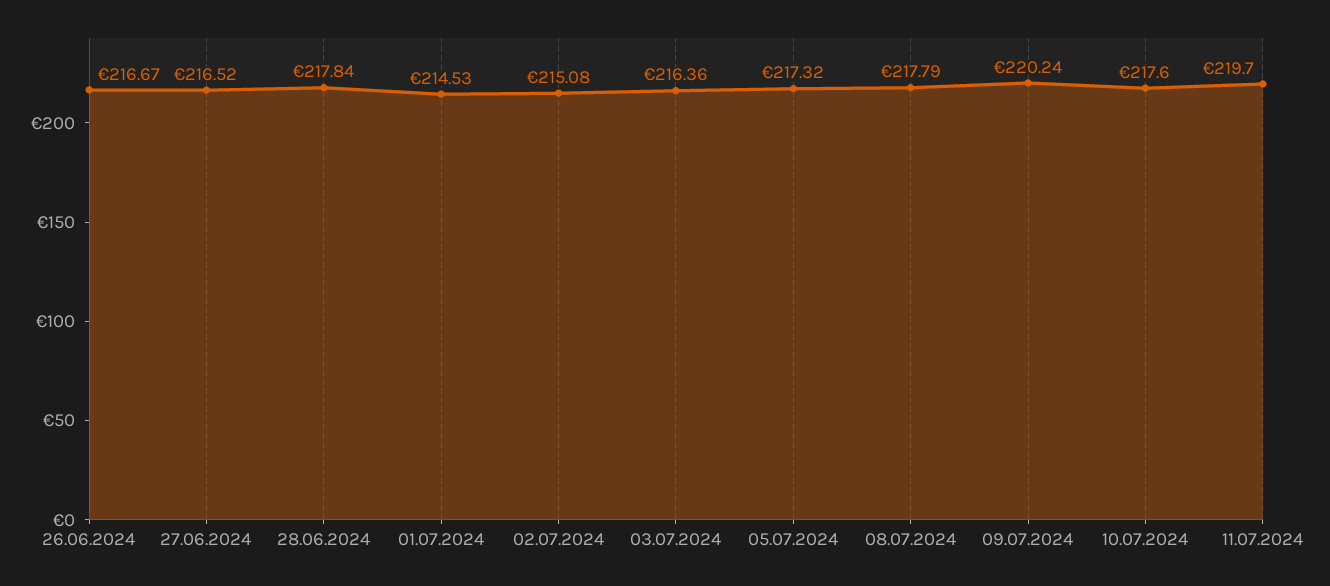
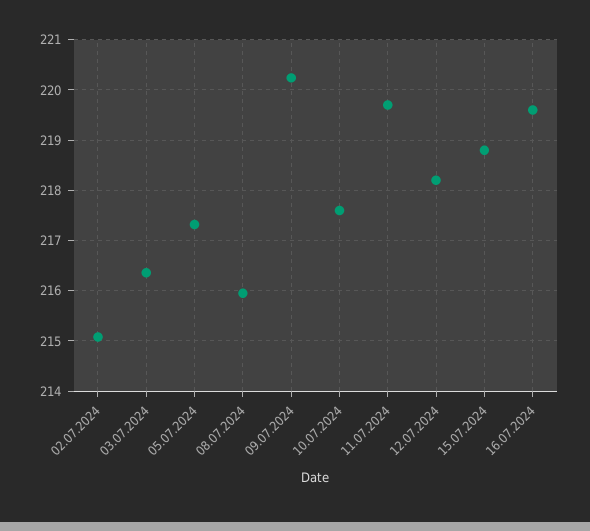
26.06.2024: 216.67 -> none
27.06.2024: 216.52 -> none
28.06.2024: 217.84 -> none
01.07.2024: 214.53 -> none
08.07.2024: 217.79 -> 216
12.07.2024: none -> 218.2
15.07.2024: none -> 218.8
16.07.2024: none -> 219.6

